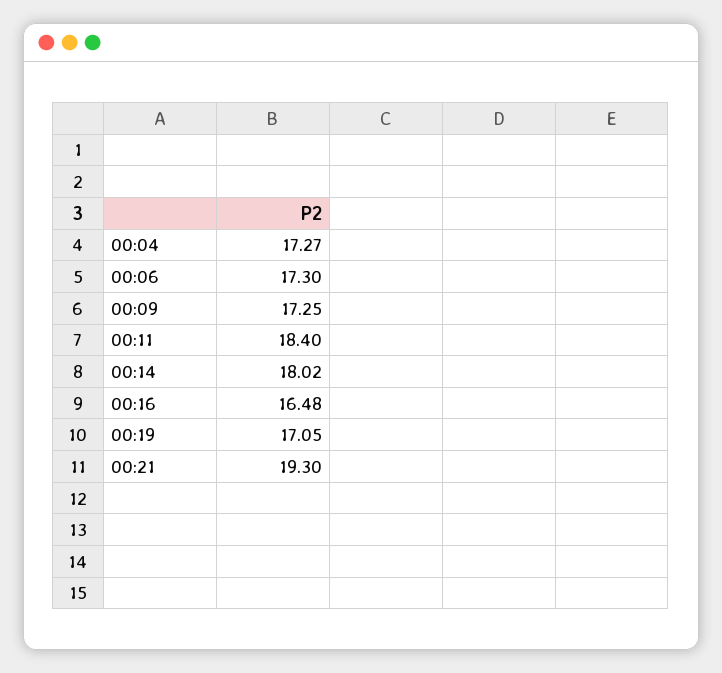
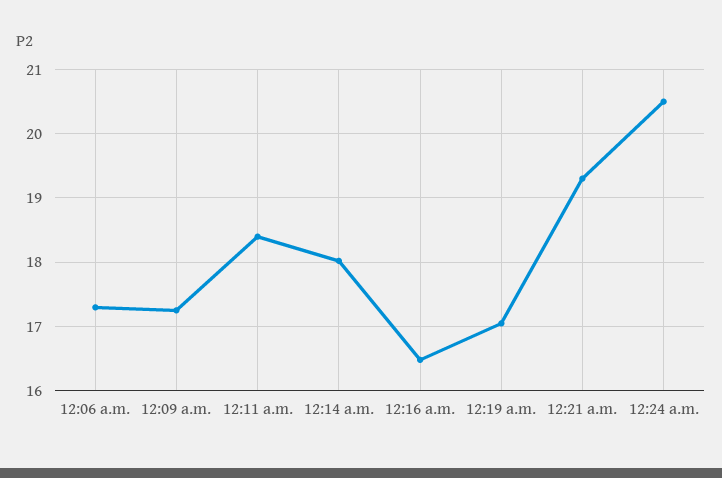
00:04: 17.27 -> none
12:24 a.m.: none -> 20.5

